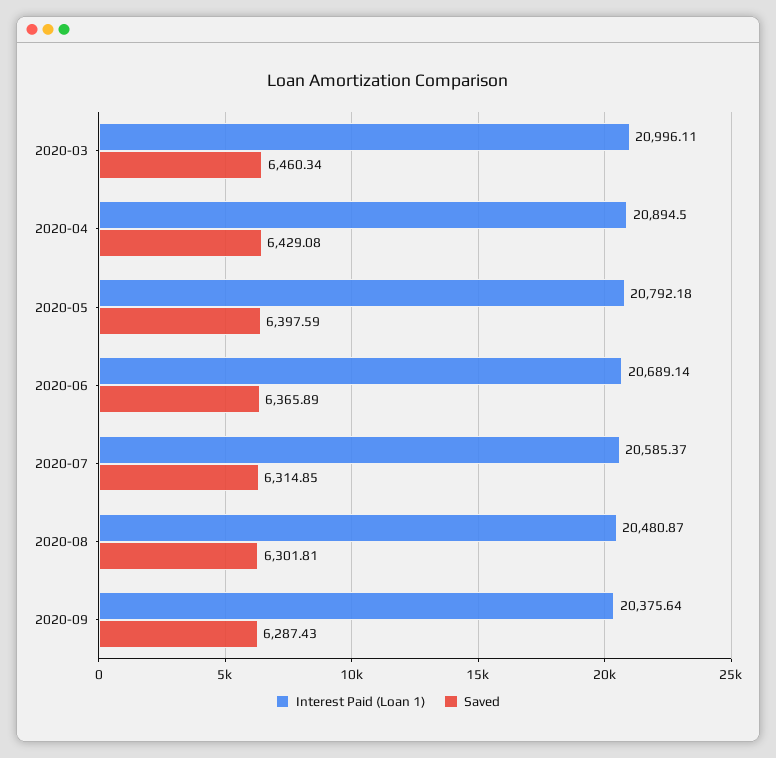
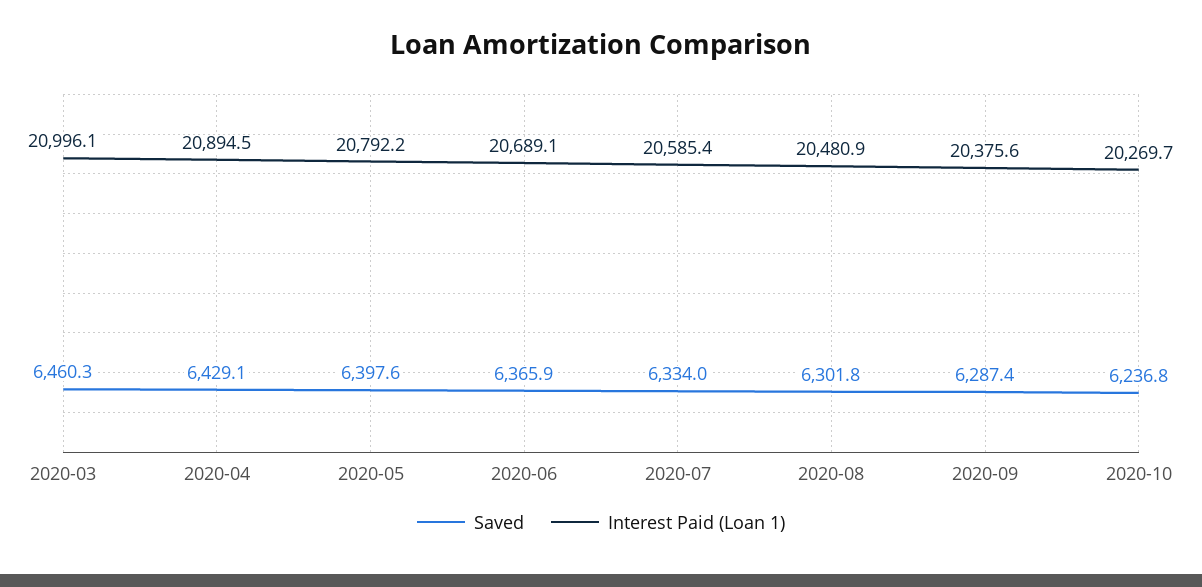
Saved, 2020-07: 6314.85 -> 6334
Saved, 2020-10: none -> 6236.8
Interest Paid (Loan 1), 2020-10: none -> 20269.7

